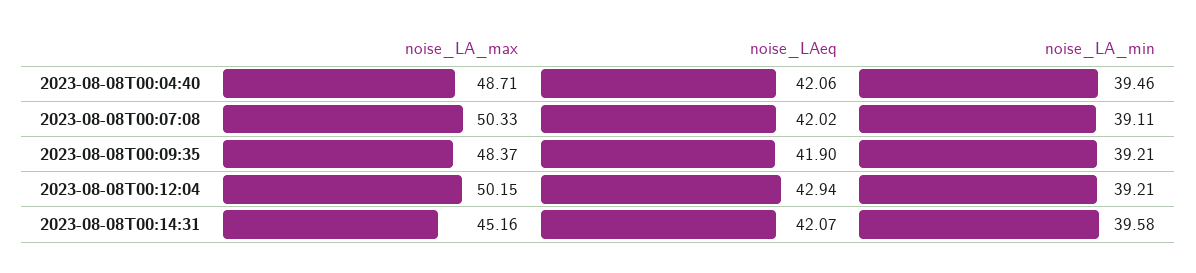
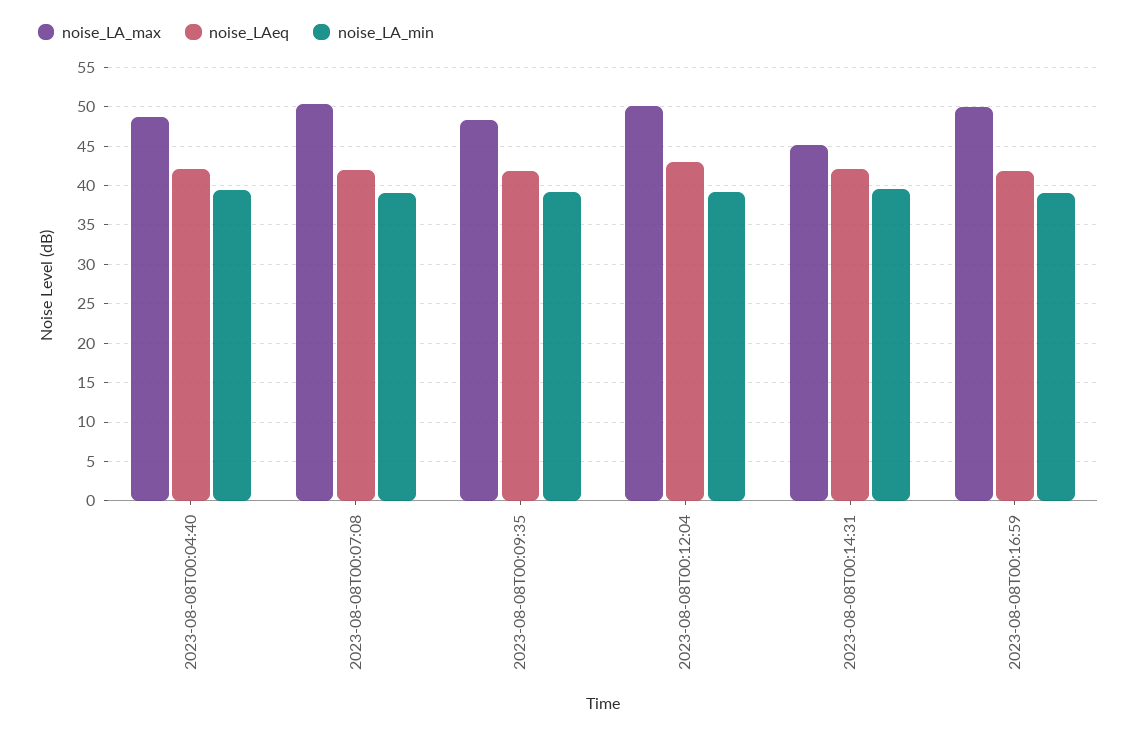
noise_LA_max, 2023-08-08T00:16:59: none -> 50
noise_LAeq, 2023-08-08T00:16:59: none -> 42
noise_LA_min, 2023-08-08T00:16:59: none -> 39

